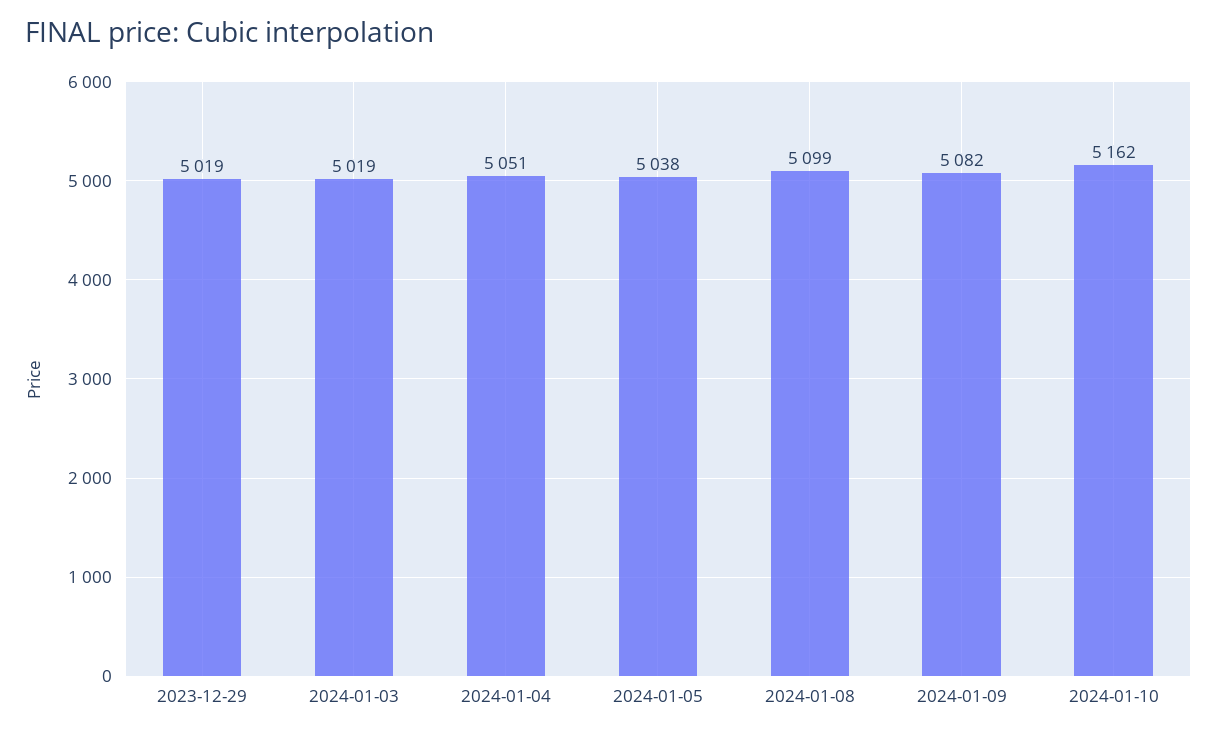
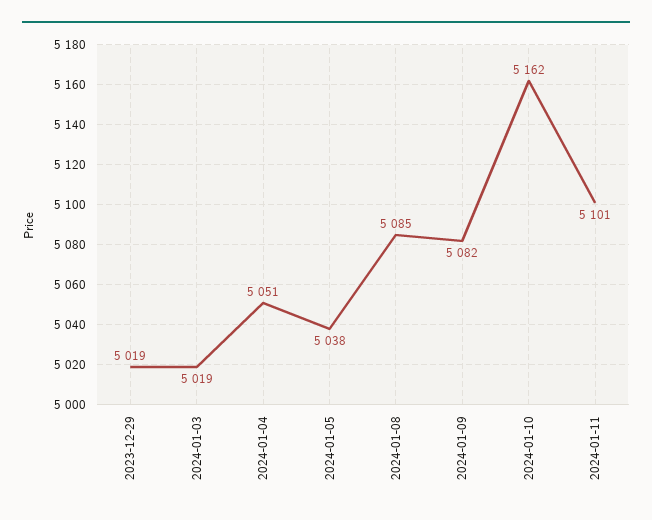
2024-01-08: 5099 -> 5085
2024-01-11: none -> 5101

